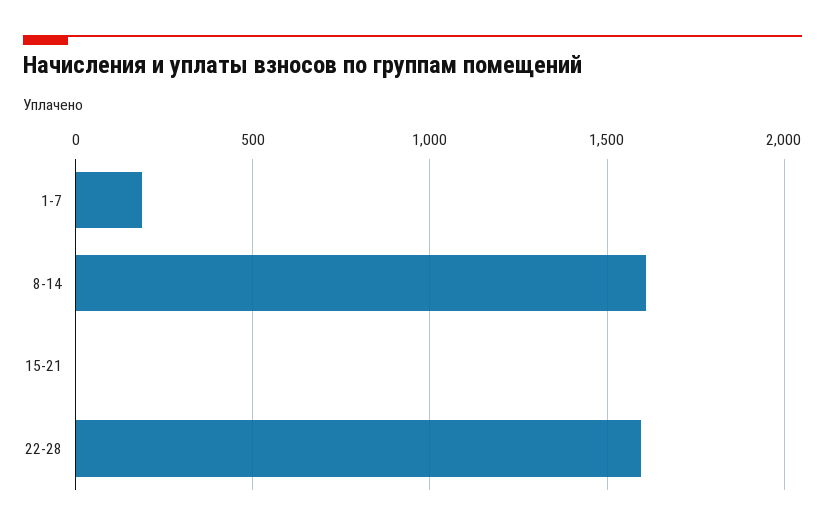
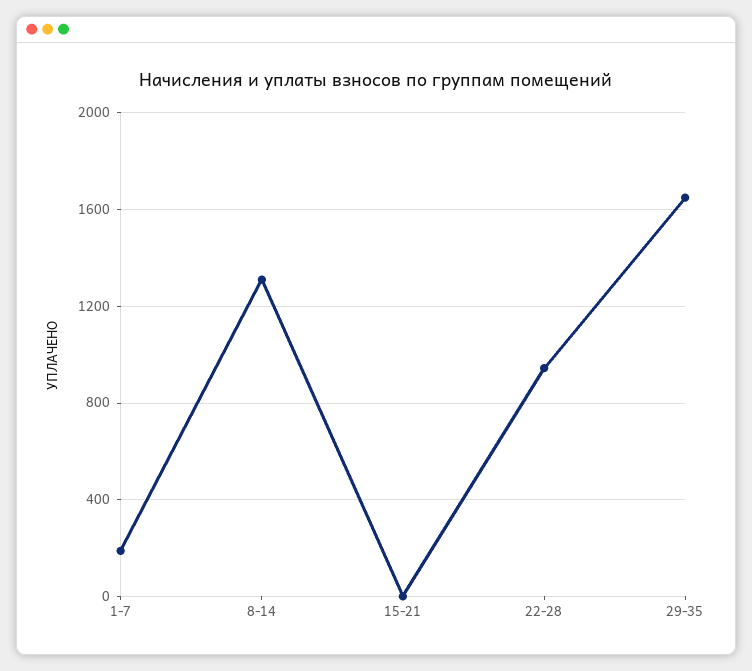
8-14: 1600 -> 1300
22-28: 1600 -> 950
29-35: none -> 1650

